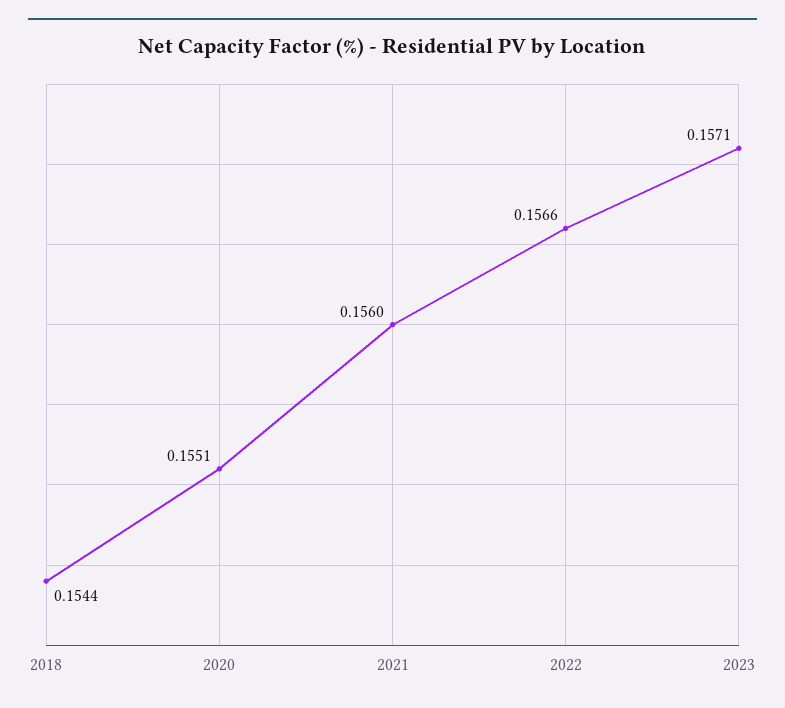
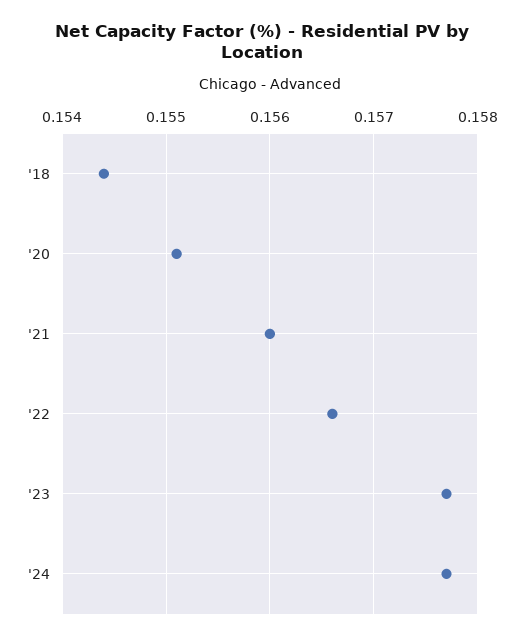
2023: 0.1571 -> 0.1577
'24: none -> 0.1577

